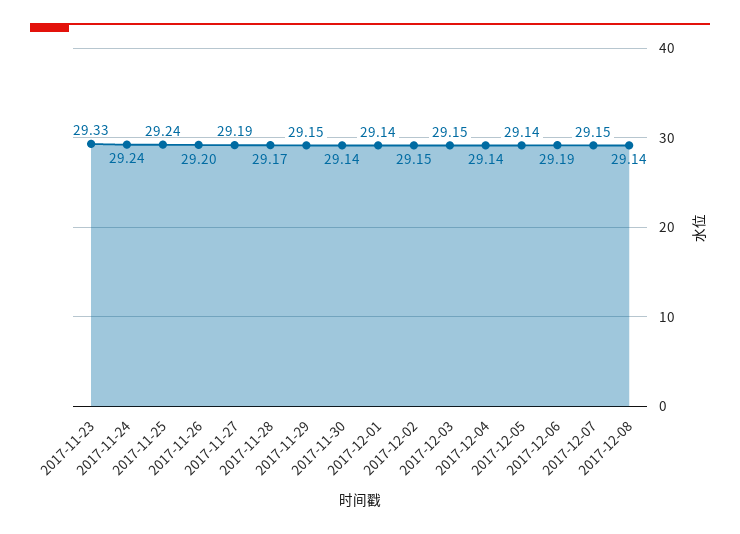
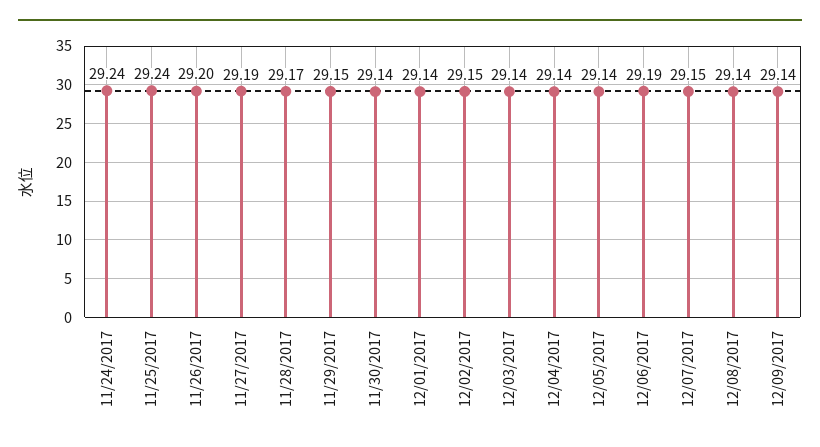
2017-11-23: 29.33 -> none
2017-12-03: 29.15 -> 29.14
12/09/2017: none -> 29.14

